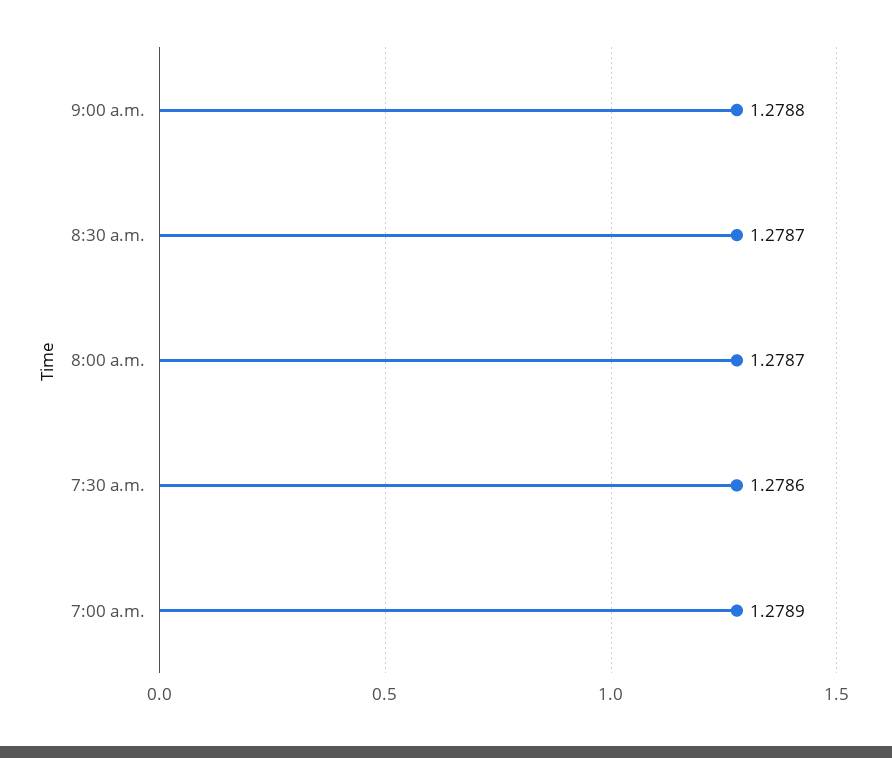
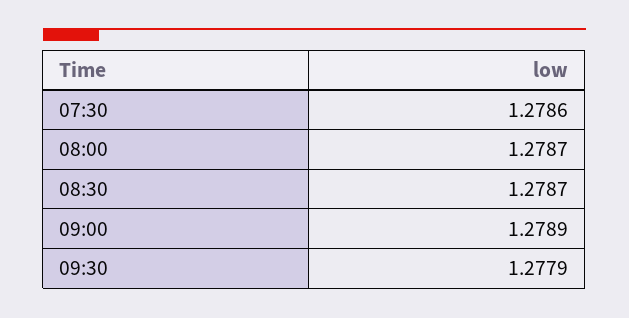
9:00 a.m.: 1.2788 -> 1.2789
7:00 a.m.: 1.2789 -> none
09:30: none -> 1.2779

